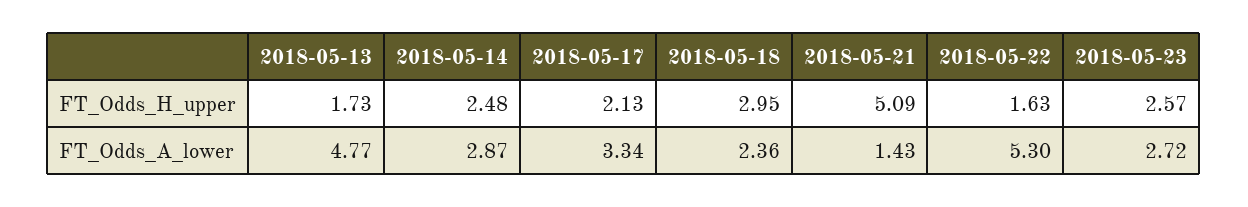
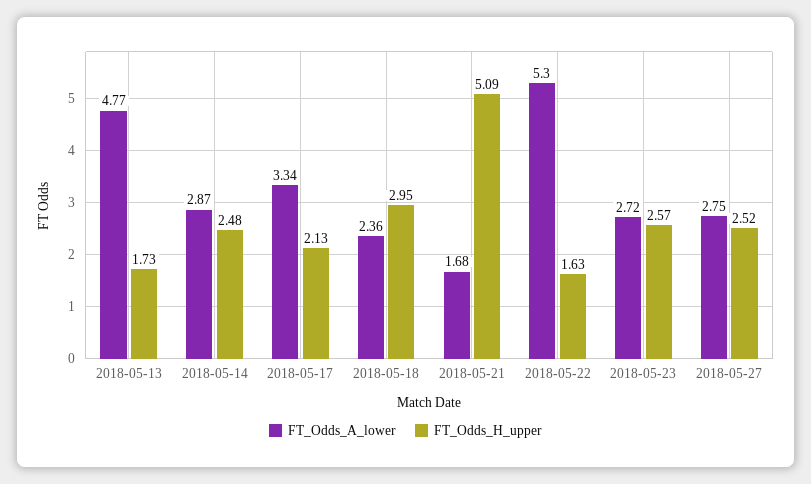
FT_Odds_A_lower, 2018-05-21: 1.43 -> 1.68
FT_Odds_A_lower, 2018-05-27: none -> 2.75
FT_Odds_H_upper, 2018-05-27: none -> 2.52

